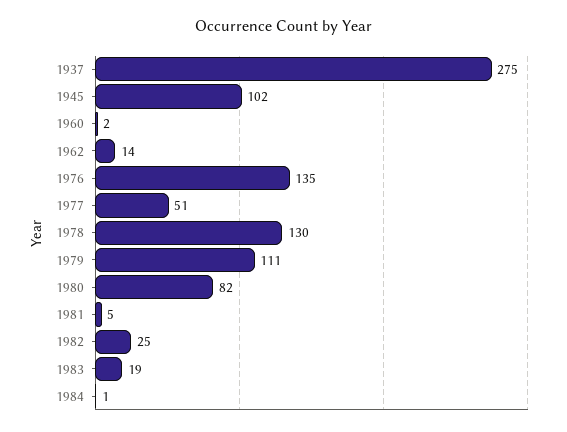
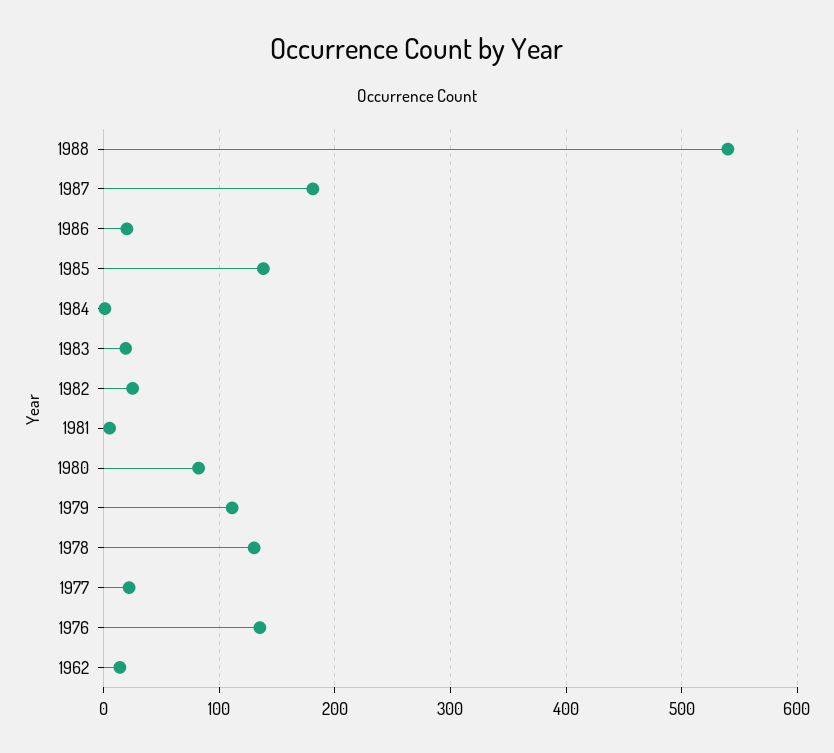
1937: 275 -> none
1945: 102 -> none
1960: 2 -> none
1977: 51 -> 20
1988: none -> 540
1987: none -> 180
1986: none -> 20
1985: none -> 140

